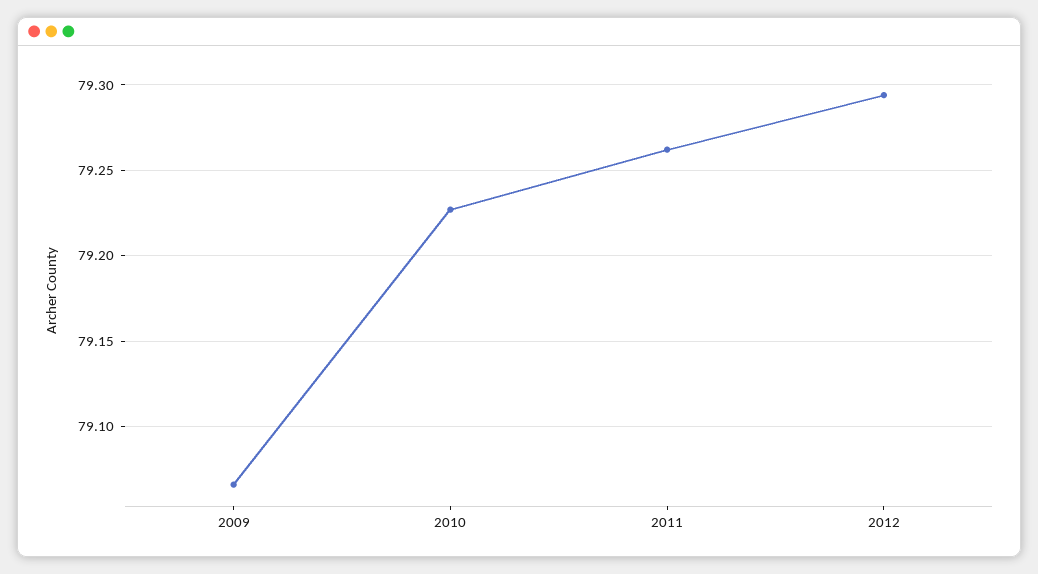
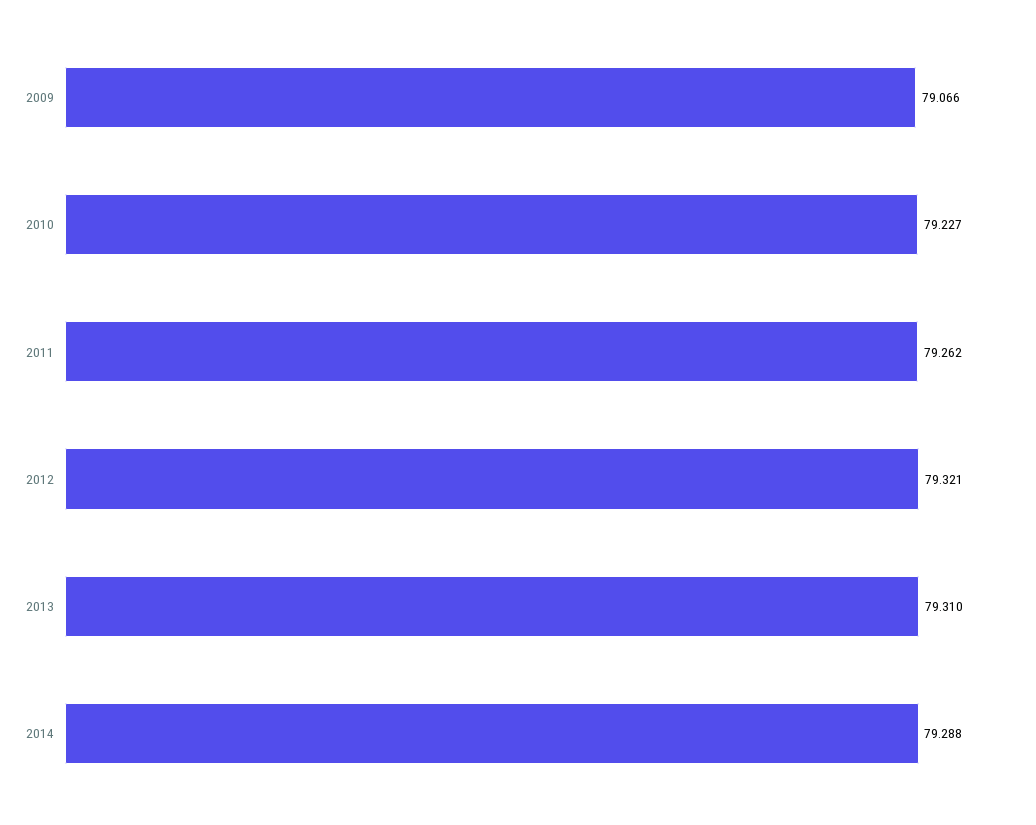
2012: 79.295 -> 79.321
2013: none -> 79.31
2014: none -> 79.288

